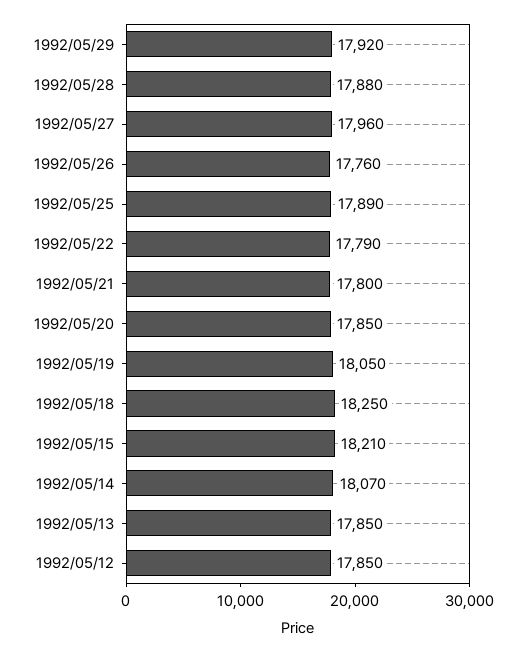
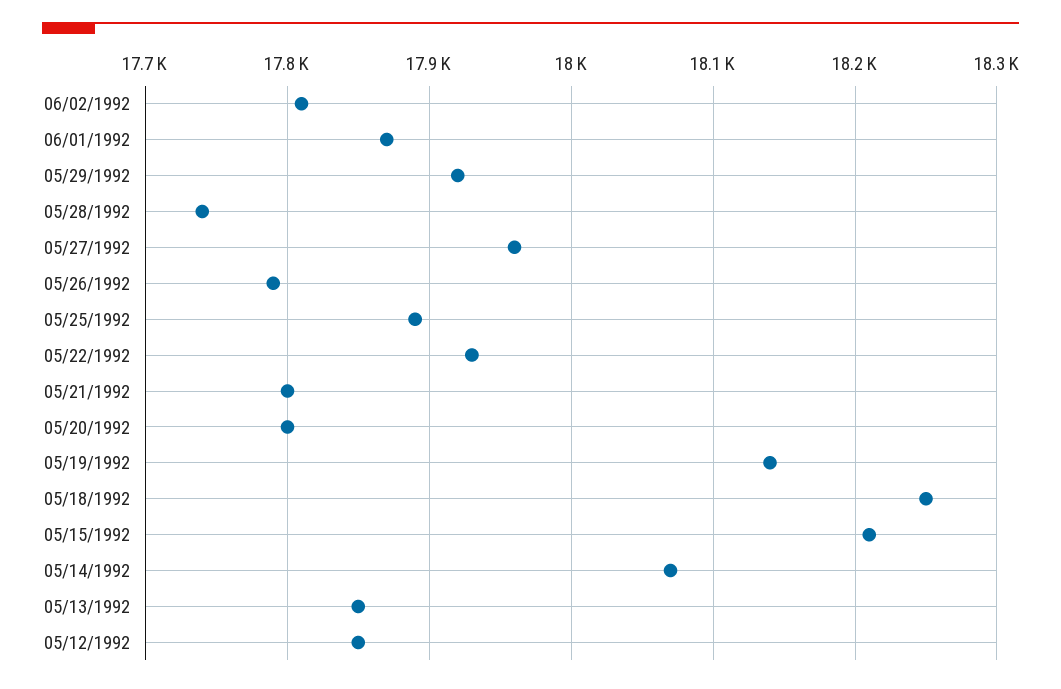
1992/05/28: 17880 -> 17740
1992/05/26: 17760 -> 17790
1992/05/22: 17790 -> 17930
1992/05/20: 17850 -> 17800
1992/05/19: 18050 -> 18140
06/02/1992: none -> 17810
06/01/1992: none -> 17870

